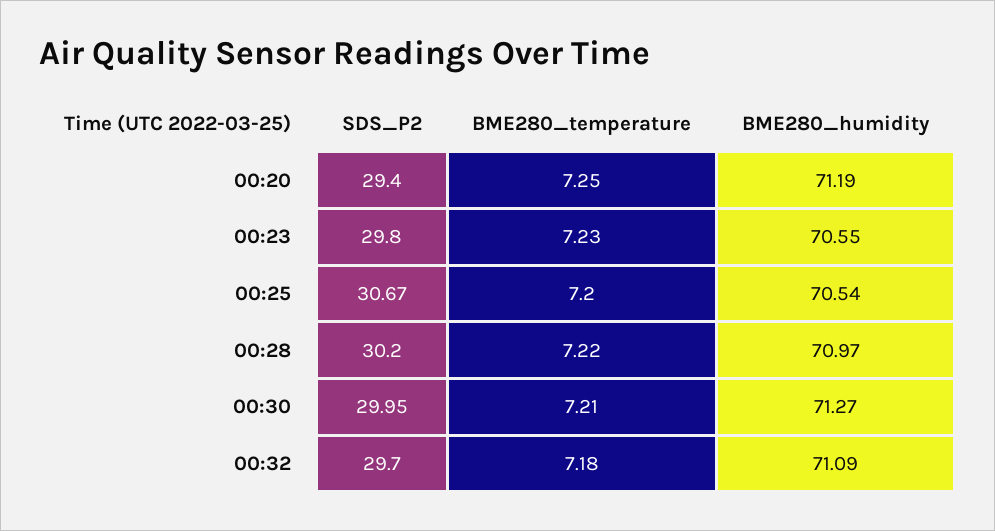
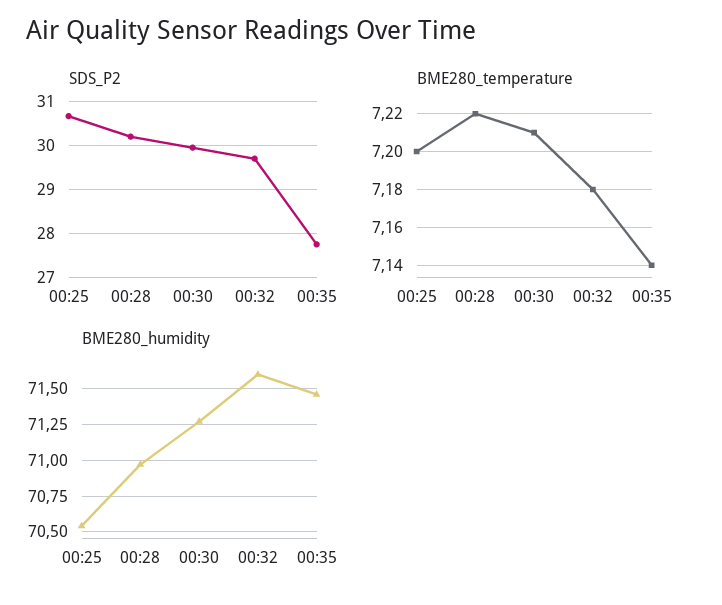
SDS_P2, 00:20: 29.4 -> none
BME280_temperature, 00:20: 7.25 -> none
BME280_humidity, 00:20: 71.19 -> none
SDS_P2, 00:23: 29.8 -> none
BME280_temperature, 00:23: 7.23 -> none
BME280_humidity, 00:23: 70.55 -> none
BME280_humidity, 00:32: 71.09 -> 71.6
SDS_P2, 00:35: none -> 27.8
BME280_temperature, 00:35: none -> 7.14
BME280_humidity, 00:35: none -> 71.45

